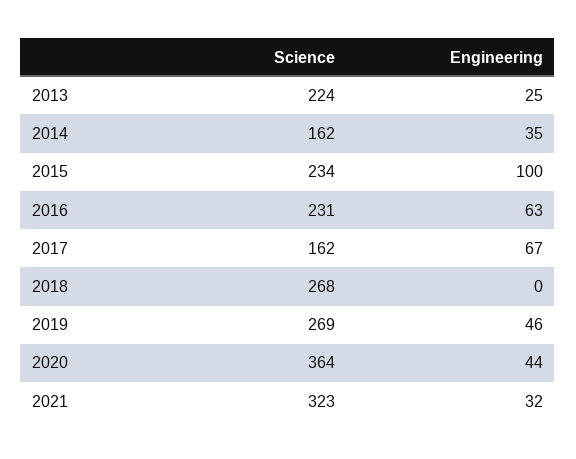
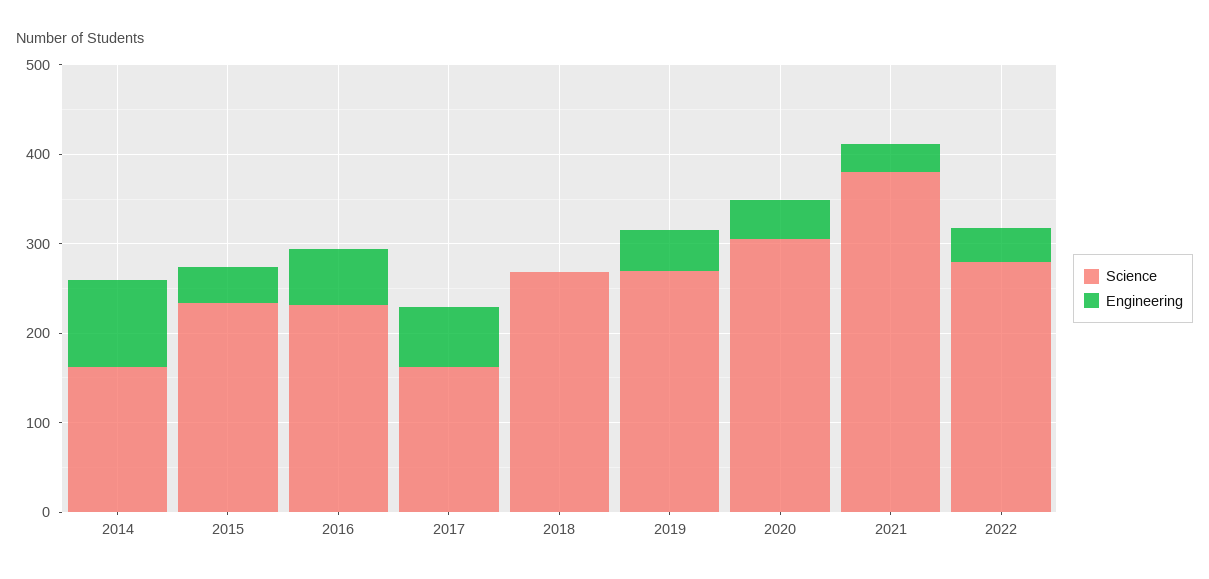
Science, 2013: 224 -> none
Engineering, 2013: 25 -> none
Engineering, 2014: 35 -> 100
Engineering, 2015: 100 -> 40
Science, 2020: 364 -> 300
Science, 2021: 323 -> 380
Science, 2022: none -> 280
Engineering, 2022: none -> 40

